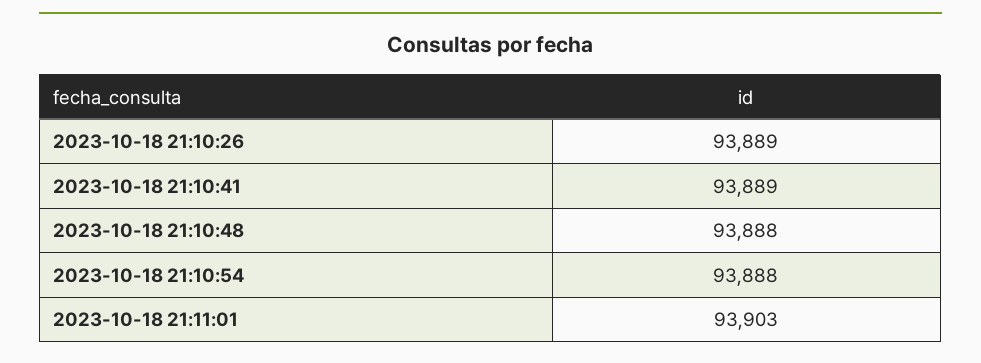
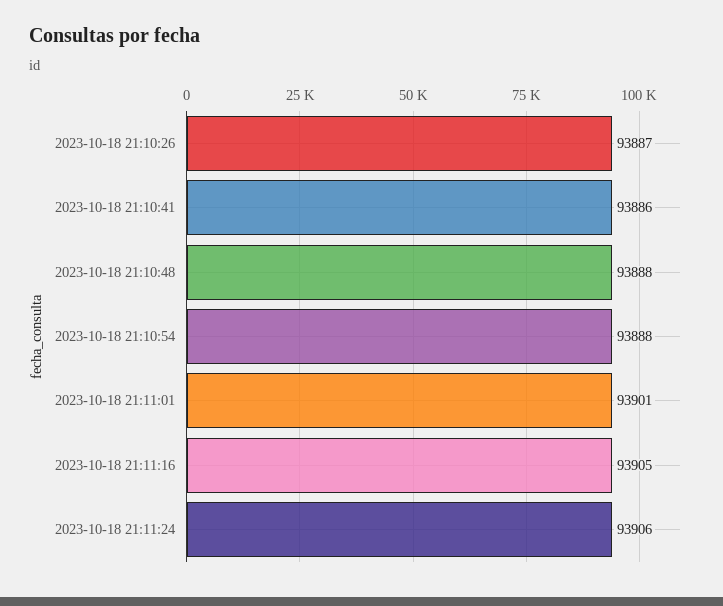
2023-10-18 21:10:26: 93889 -> 93887
2023-10-18 21:10:41: 93889 -> 93886
2023-10-18 21:11:01: 93903 -> 93901
2023-10-18 21:11:16: none -> 93905
2023-10-18 21:11:24: none -> 93906

